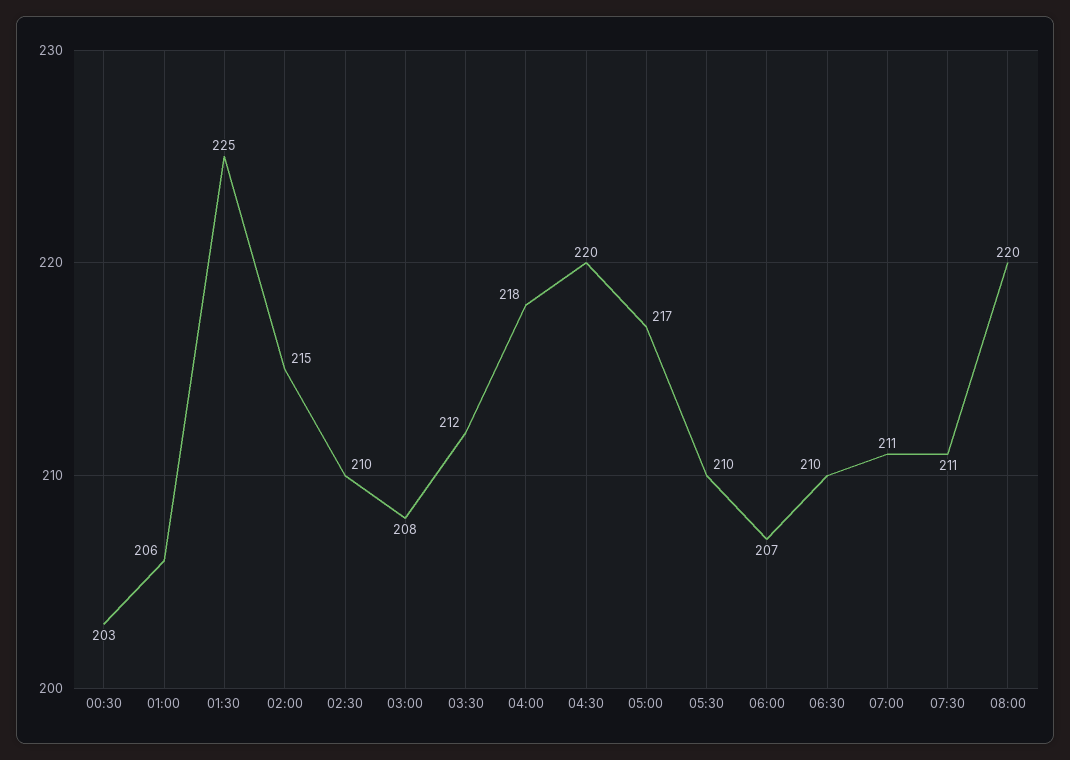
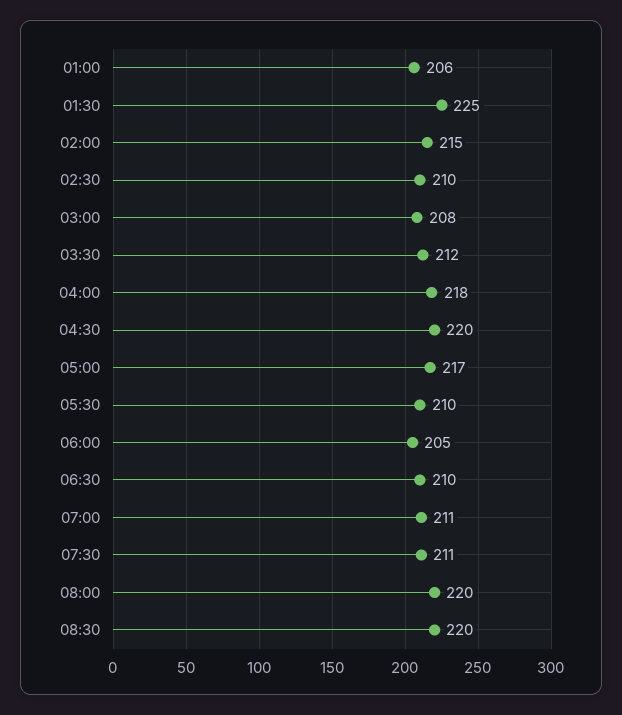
00:30: 203 -> none
06:00: 207 -> 205
08:30: none -> 220

